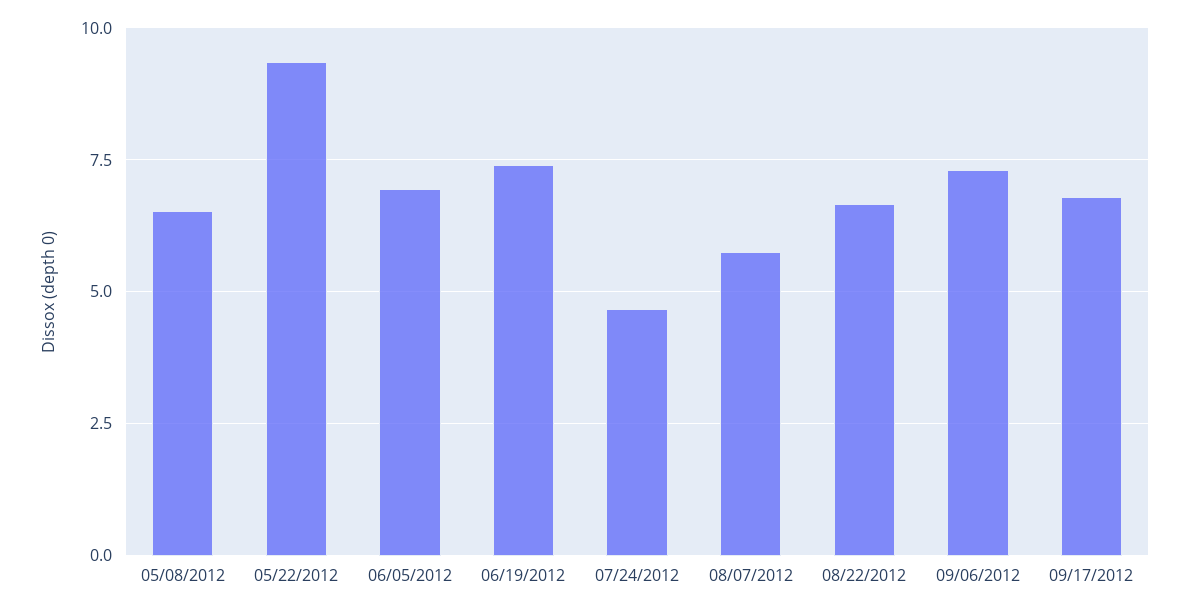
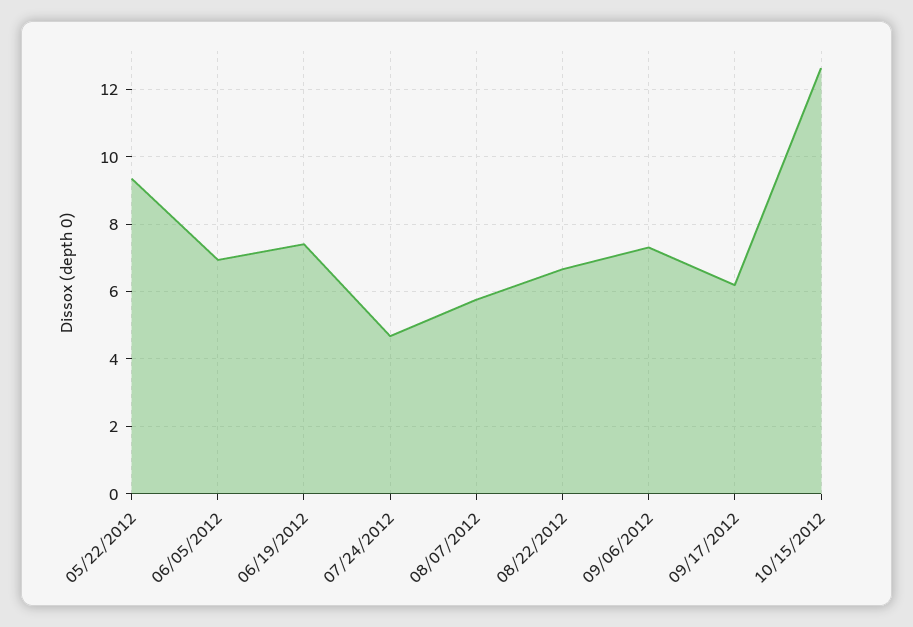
05/08/2012: 6.5 -> none
09/17/2012: 6.75 -> 6.2
10/15/2012: none -> 12.6

